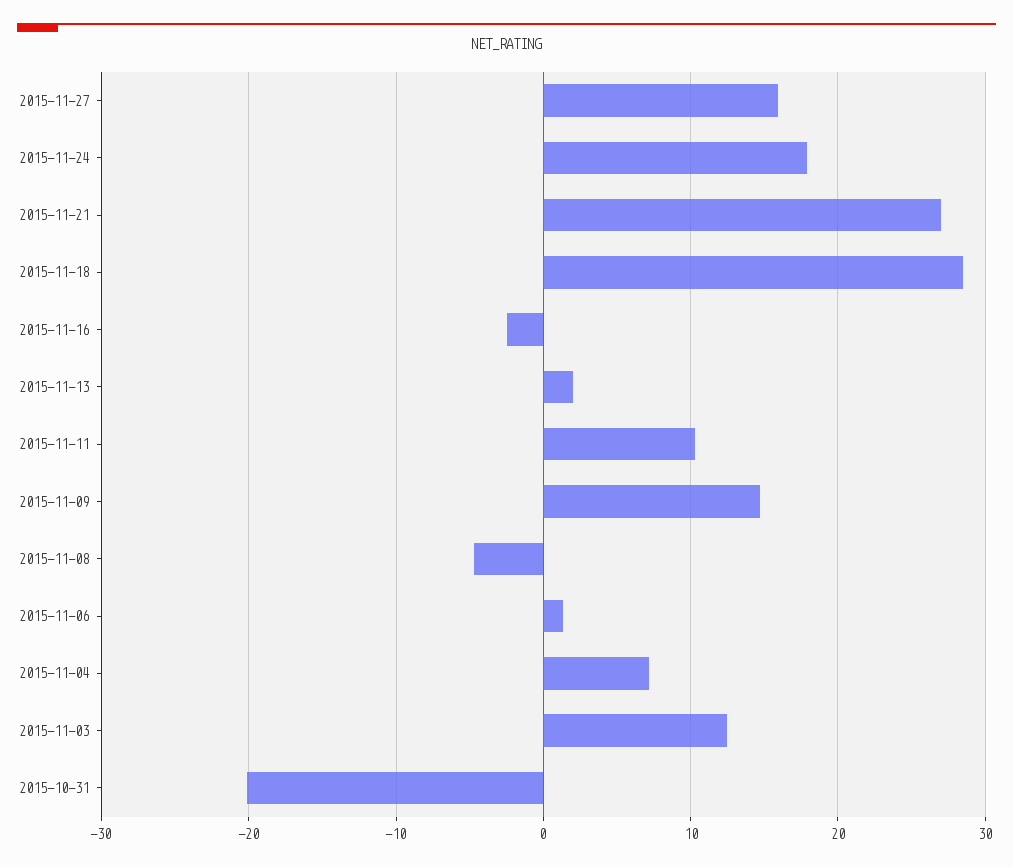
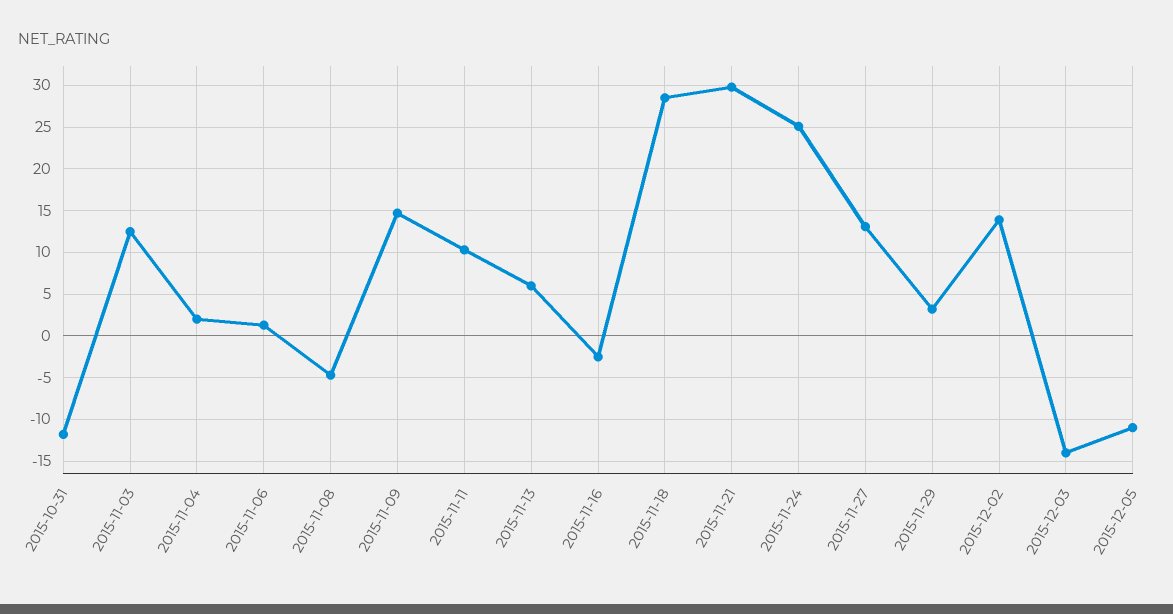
2015-11-27: 16 -> 13
2015-11-24: 18 -> 25
2015-11-21: 27 -> 30
2015-11-13: 2 -> 6
2015-11-04: 7 -> 2
2015-10-31: -20 -> -12
2015-11-29: none -> 3
2015-12-02: none -> 14
2015-12-03: none -> -14
2015-12-05: none -> -11

